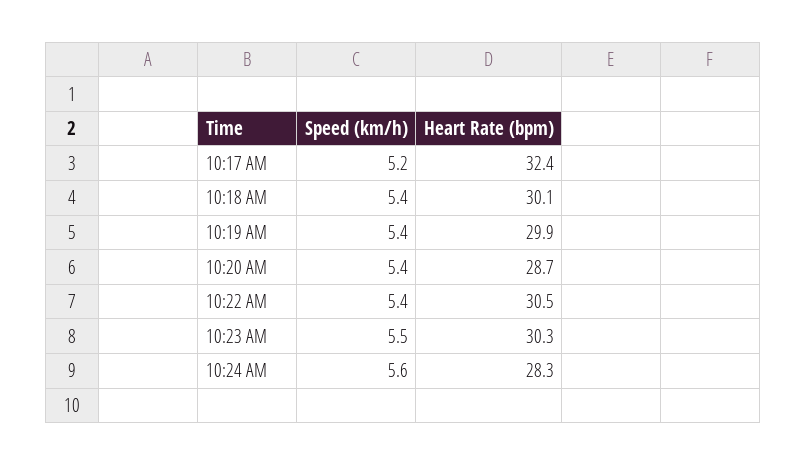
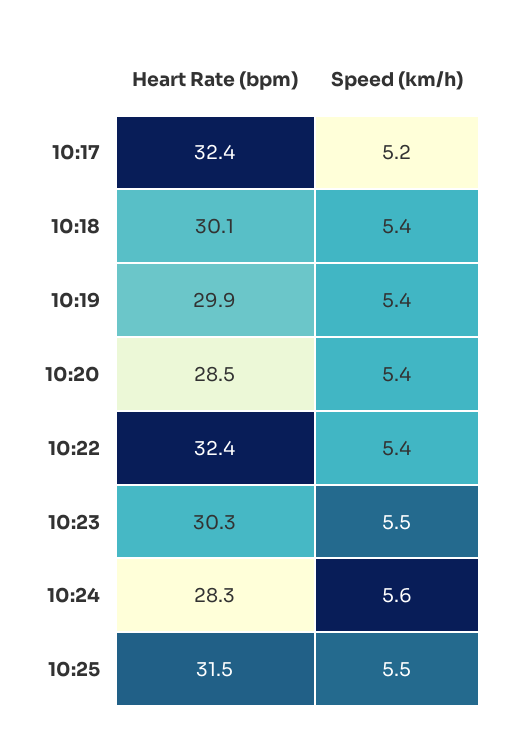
Heart Rate (bpm), 10:20 AM: 28.7 -> 28.5
Heart Rate (bpm), 10:22 AM: 30.5 -> 32.4
Heart Rate (bpm), 10:25: none -> 31.5
Speed (km/h), 10:25: none -> 5.5

